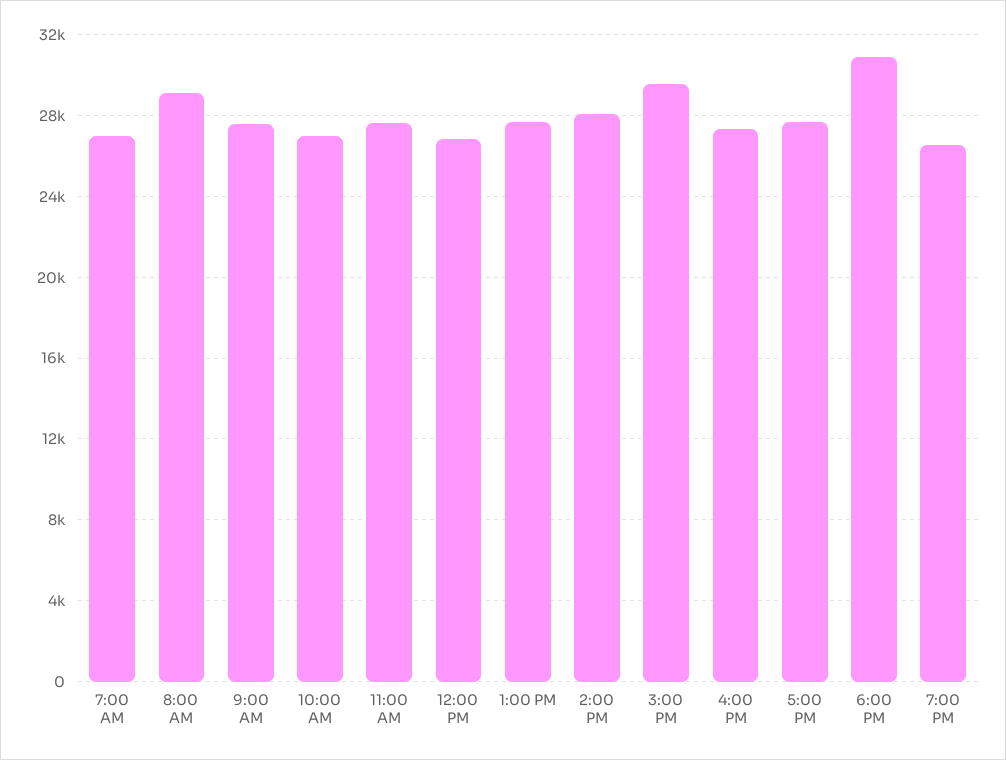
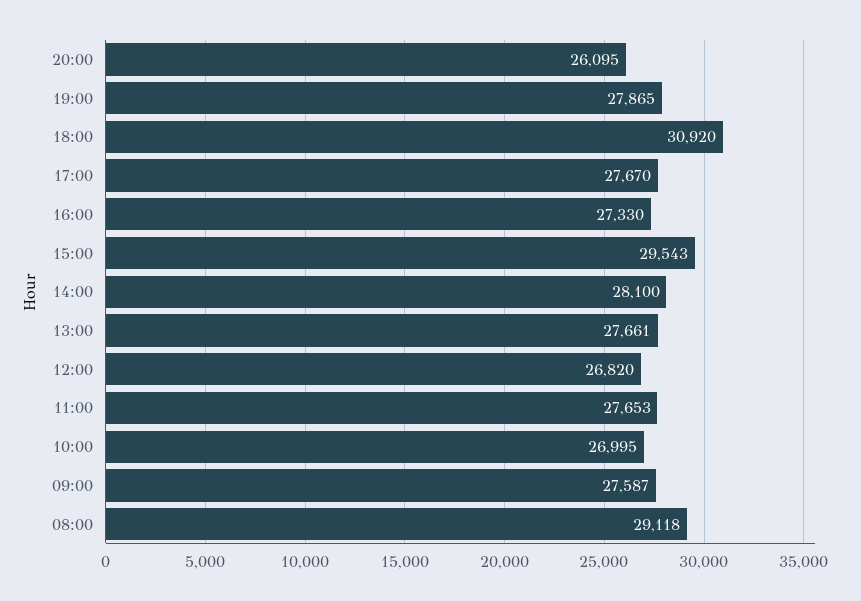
7:00 AM: 27000 -> none
7:00 PM: 26500 -> 27865
20:00: none -> 26095

